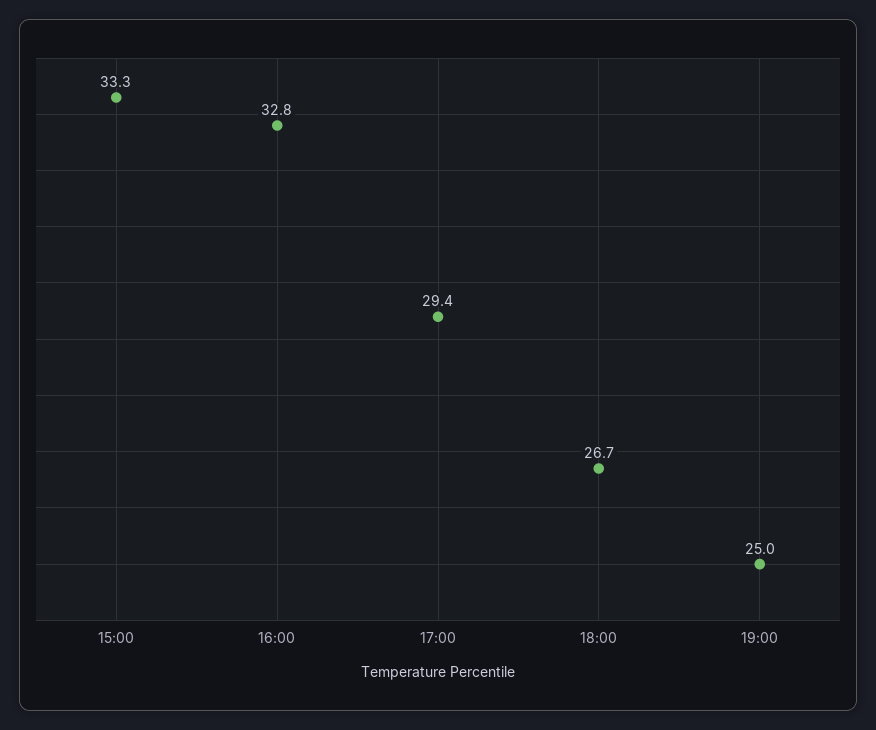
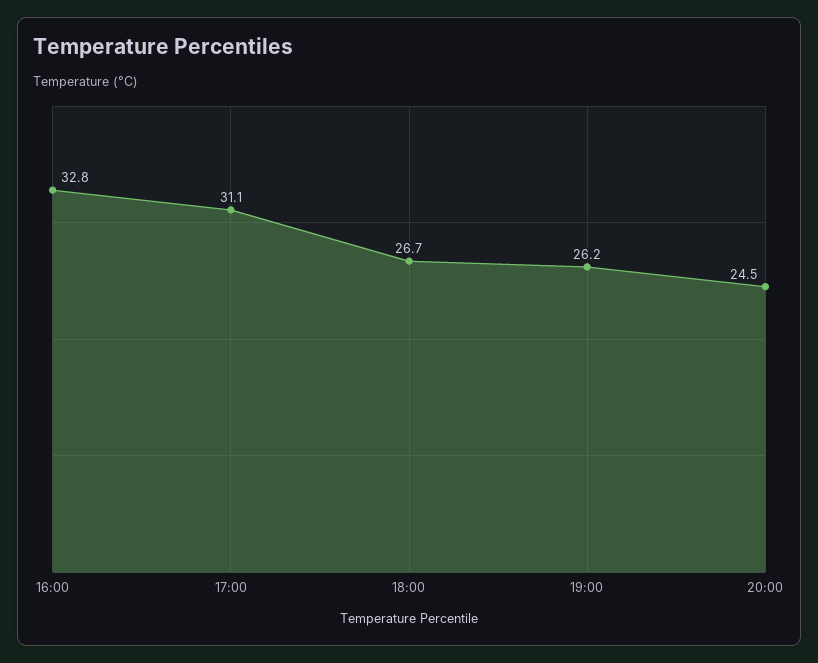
15:00: 33.3 -> none
17:00: 29.4 -> 31.1
19:00: 25 -> 26.2
20:00: none -> 24.5

